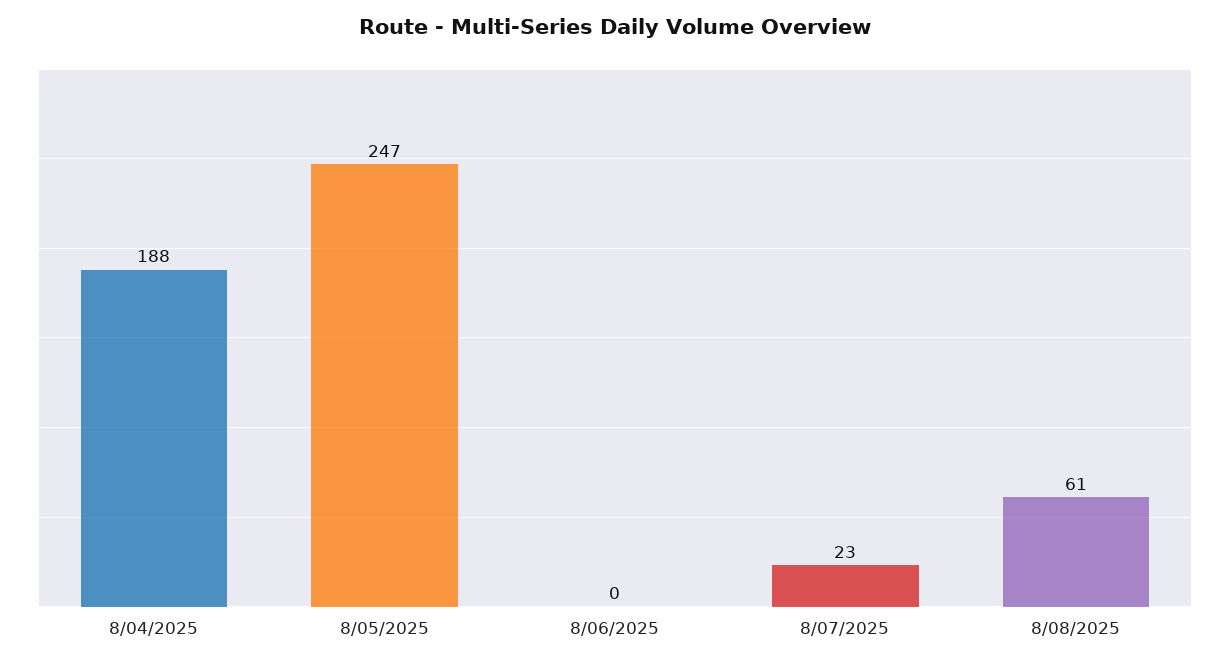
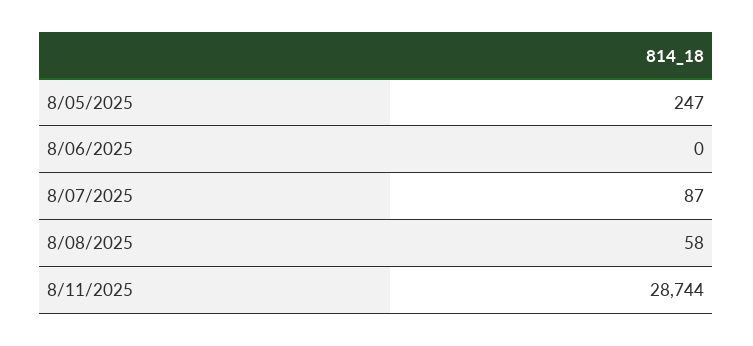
8/04/2025: 188 -> none
8/07/2025: 23 -> 87
8/08/2025: 61 -> 58
8/11/2025: none -> 28744

